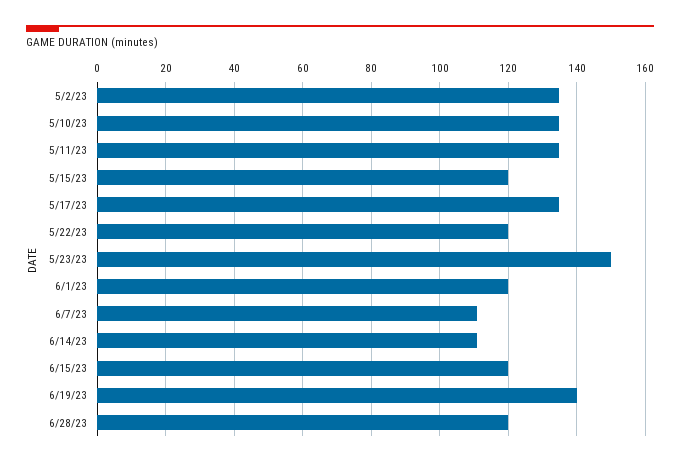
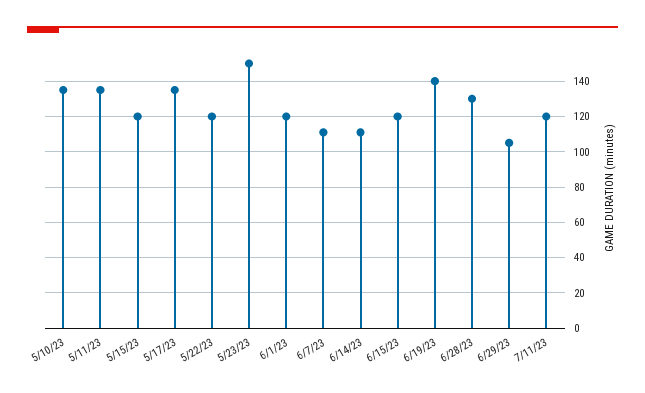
5/2/23: 135 -> none
6/28/23: 120 -> 130
6/29/23: none -> 105
7/11/23: none -> 120

